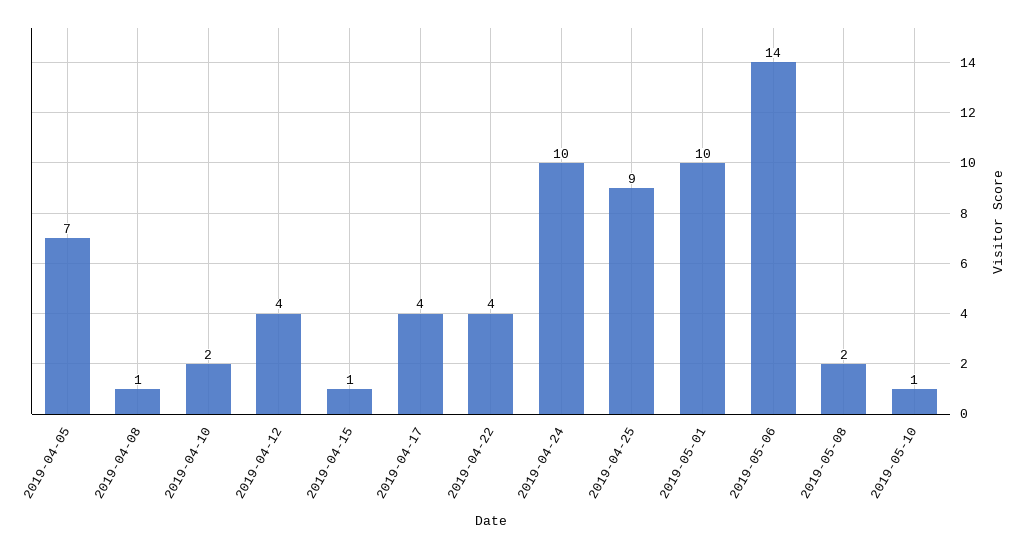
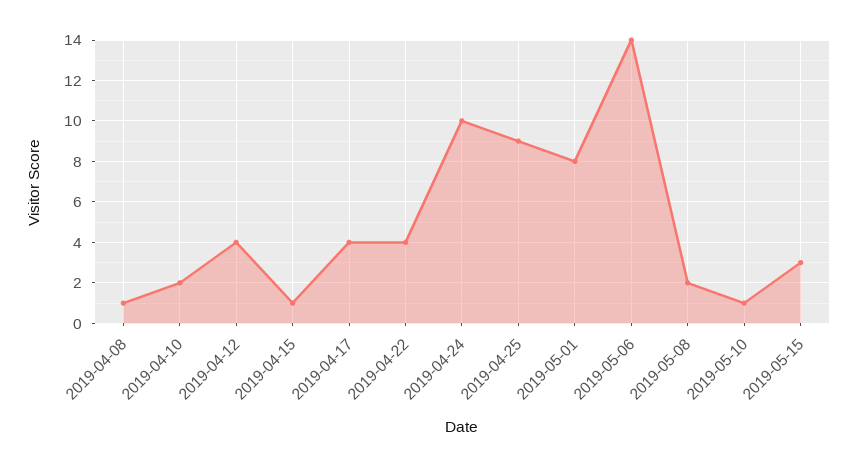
2019-04-05: 7 -> none
2019-05-01: 10 -> 8
2019-05-15: none -> 3

